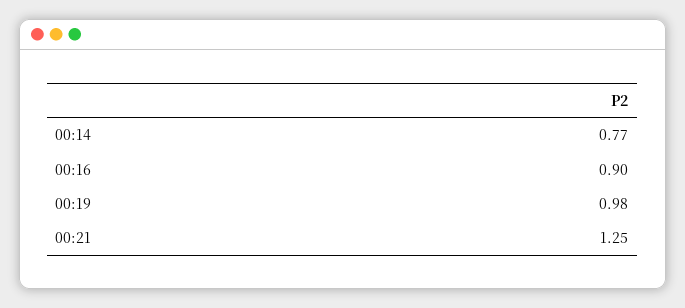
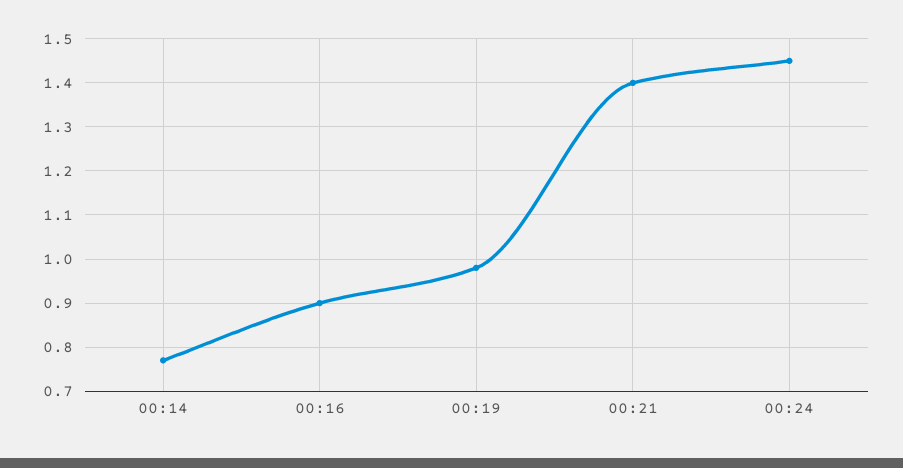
00:21: 1.25 -> 1.4
00:24: none -> 1.45

